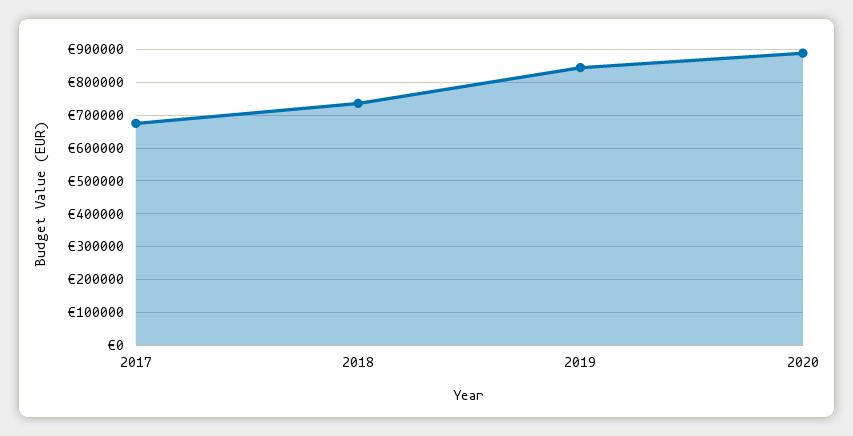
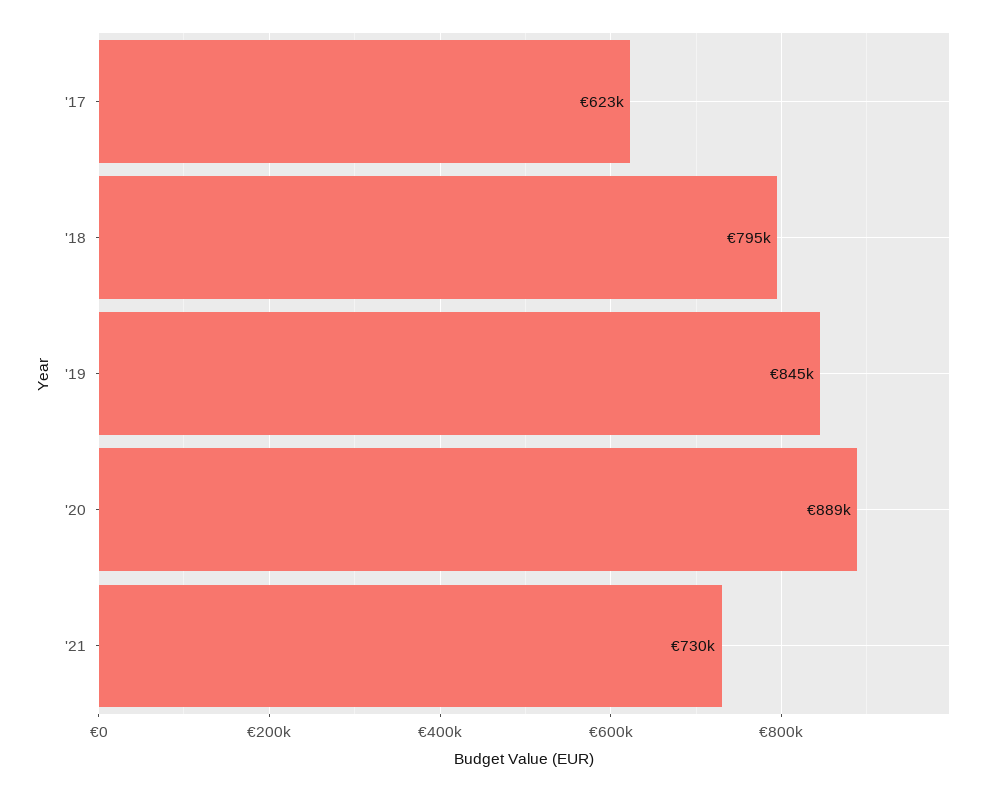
2017: 680000 -> 623000
2018: 740000 -> 795000
'21: none -> 730000

